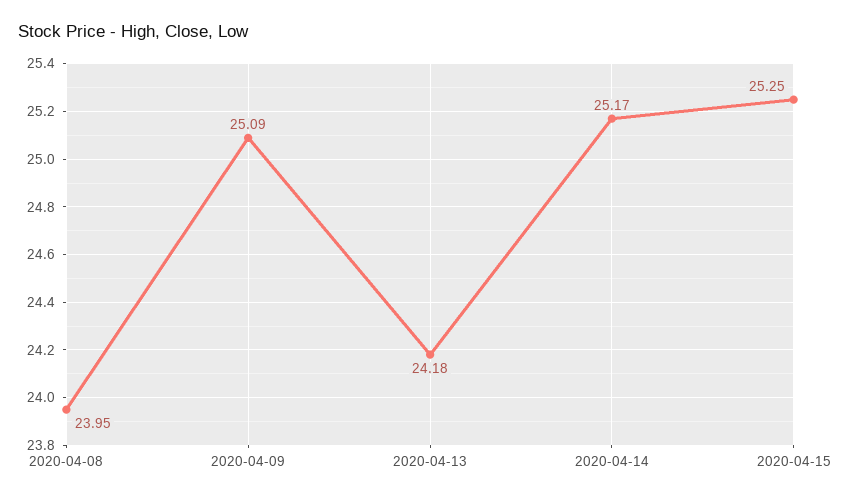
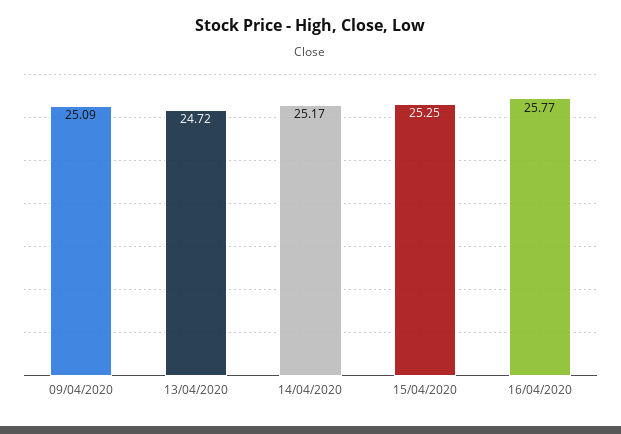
2020-04-08: 23.95 -> none
2020-04-13: 24.18 -> 24.72
16/04/2020: none -> 25.77

